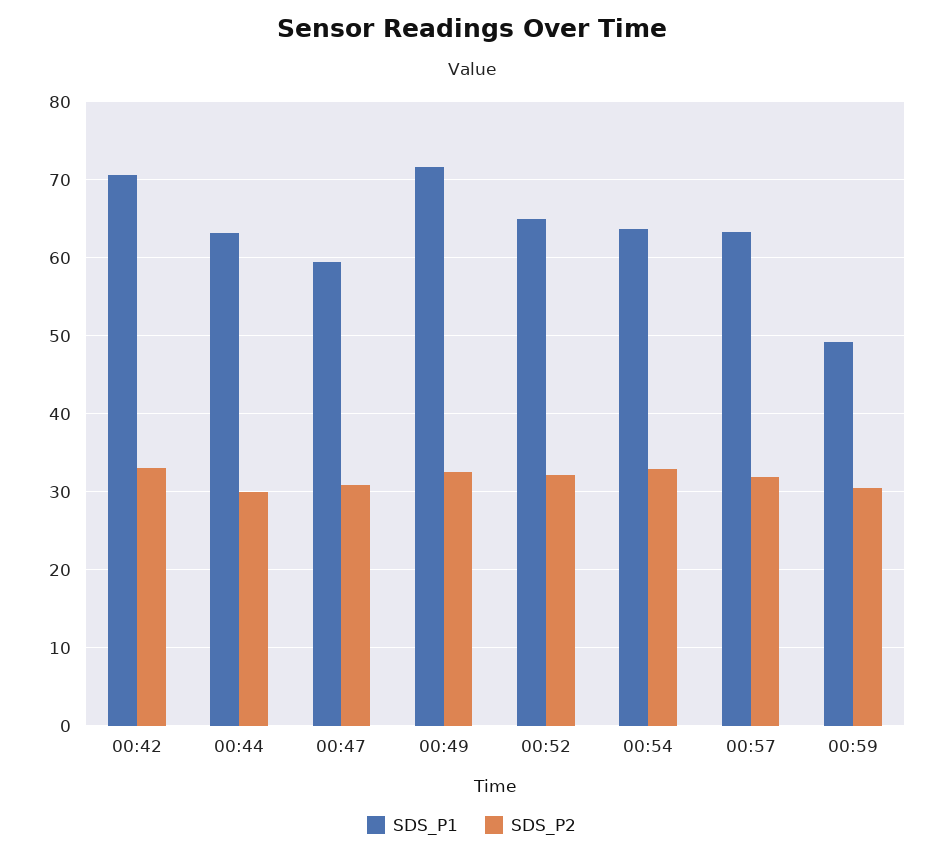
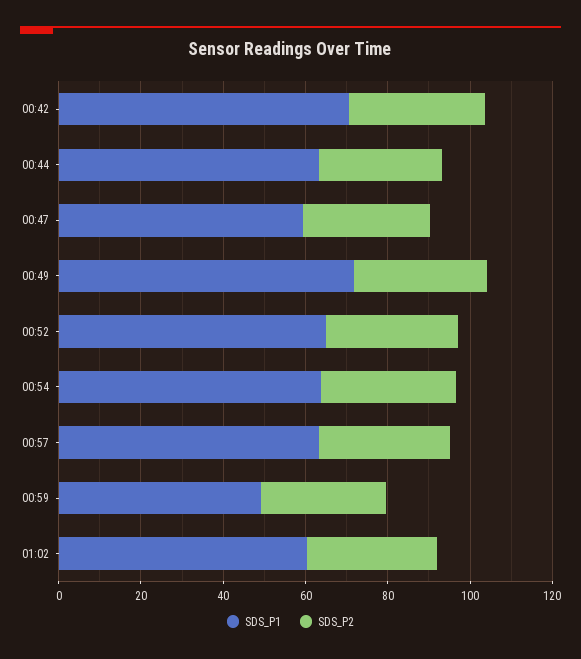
SDS_P1, 01:02: none -> 60
SDS_P2, 01:02: none -> 30

